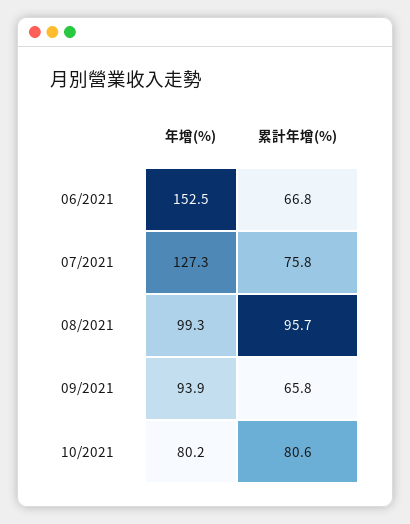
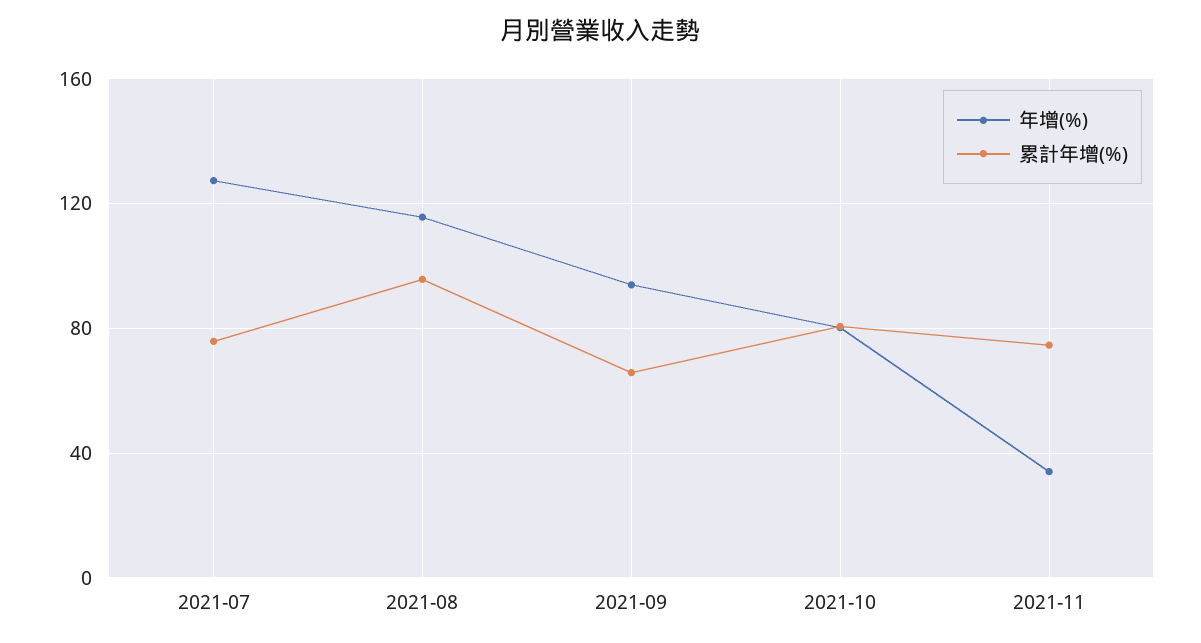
年增(%), 06/2021: 152.5 -> none
累計年增(%), 06/2021: 66.8 -> none
年增(%), 08/2021: 99.3 -> 115
年增(%), 2021-11: none -> 35
累計年增(%), 2021-11: none -> 75

